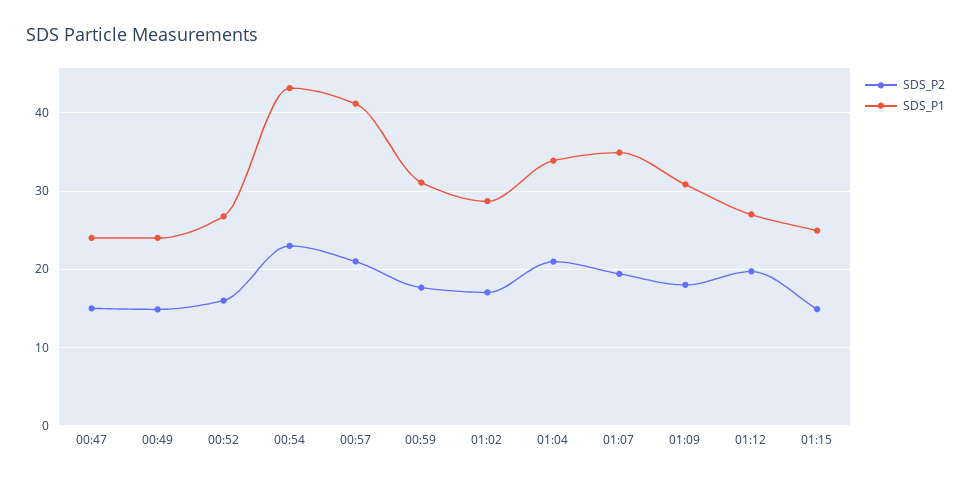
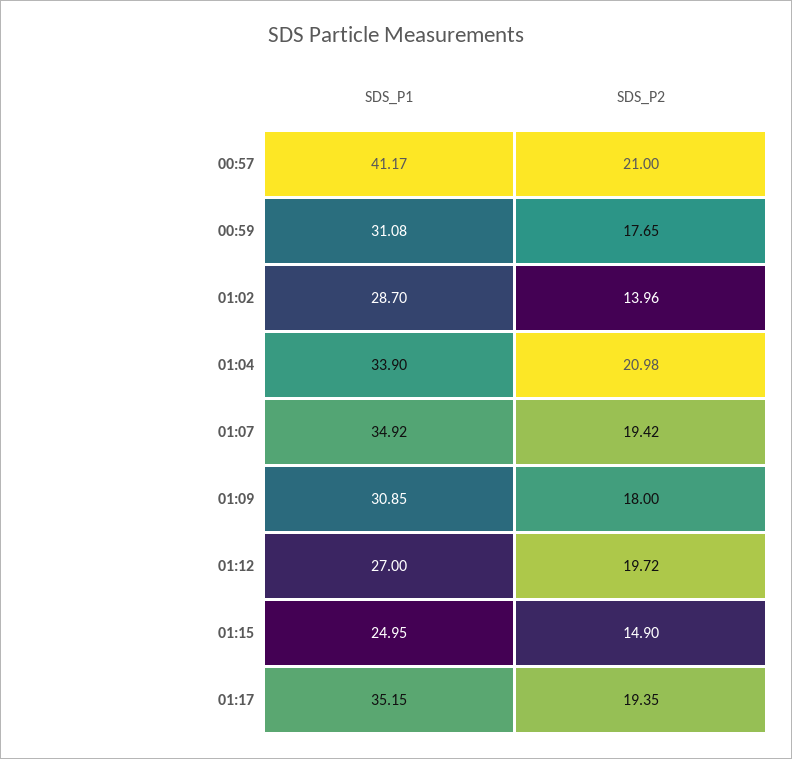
SDS_P2, 00:47: 15 -> none
SDS_P1, 00:47: 24 -> none
SDS_P2, 00:49: 15 -> none
SDS_P1, 00:49: 24 -> none
SDS_P2, 00:52: 16 -> none
SDS_P1, 00:52: 27 -> none
SDS_P2, 00:54: 23 -> none
SDS_P1, 00:54: 43 -> none
SDS_P2, 01:02: 17 -> 13.96
SDS_P1, 01:17: none -> 35.15
SDS_P2, 01:17: none -> 19.35

